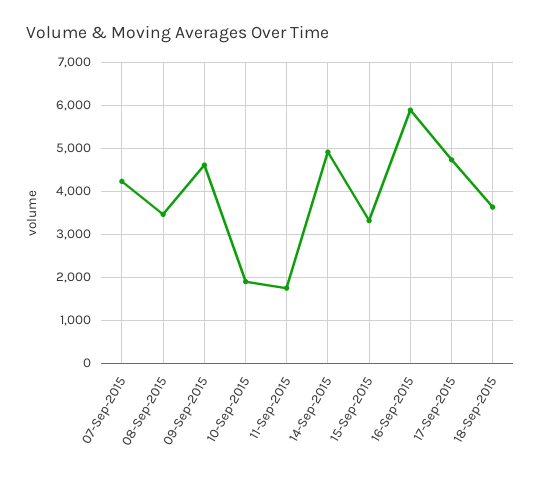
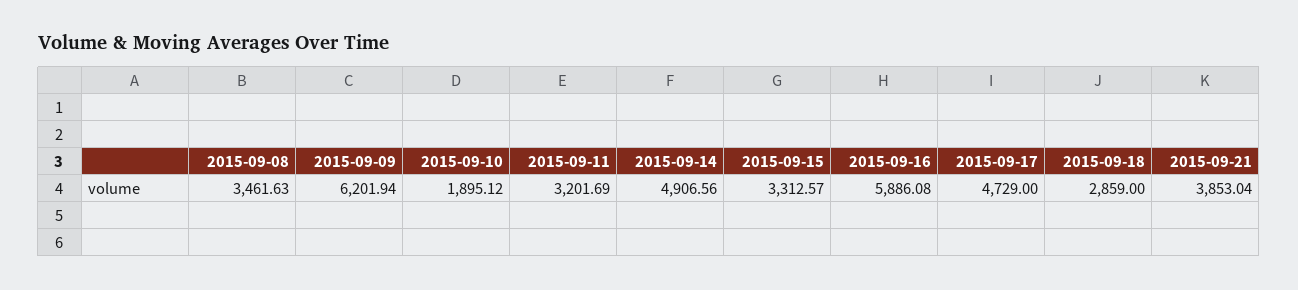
07-Sep-2015: 4200 -> none
09-Sep-2015: 4600 -> 6201.94
11-Sep-2015: 1800 -> 3201.69
18-Sep-2015: 3600 -> 2859
2015-09-21: none -> 3853.04

